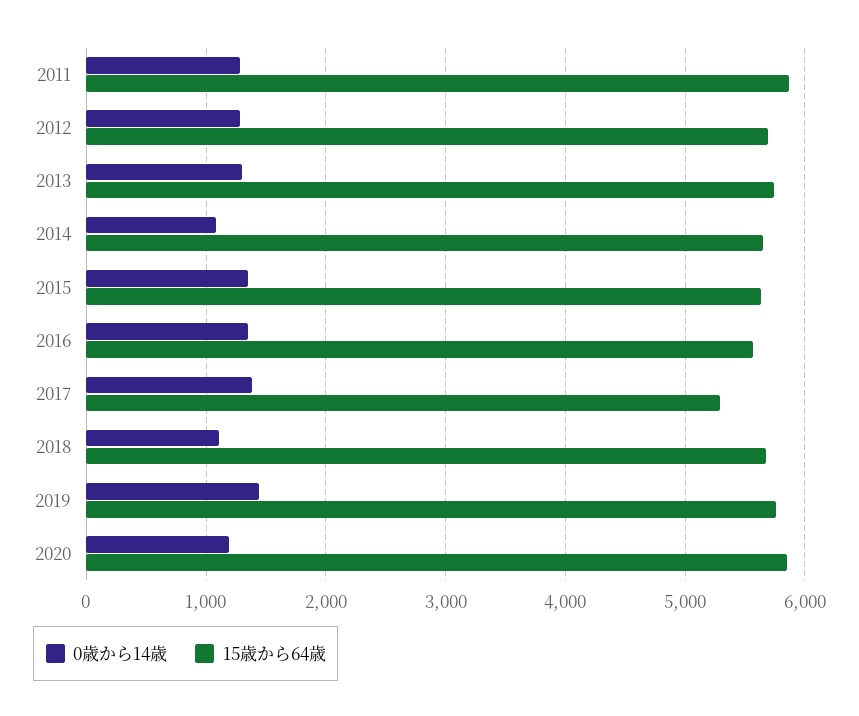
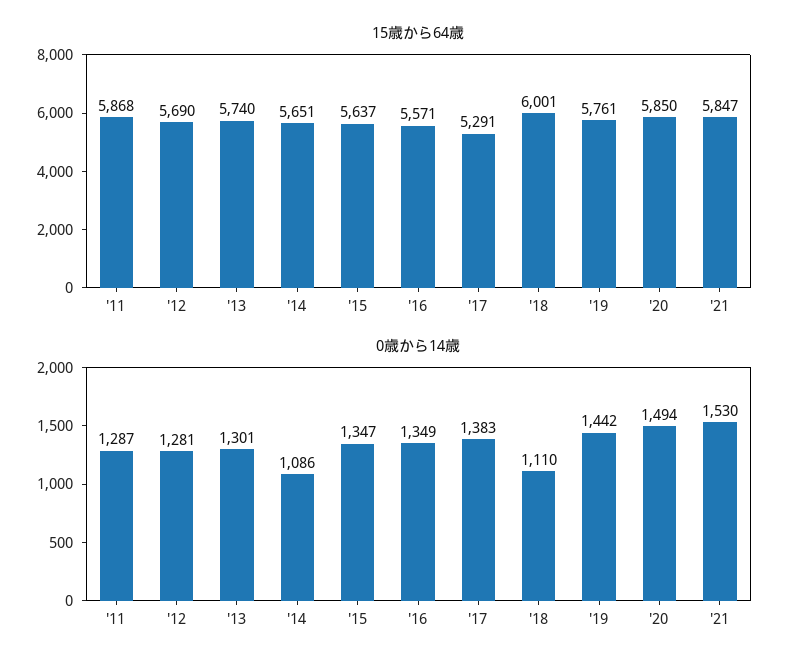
15歳から64歳, 2018: 5700 -> 6001
0歳から14歳, 2020: 1200 -> 1494
15歳から64歳, '21: none -> 5847
0歳から14歳, '21: none -> 1530

